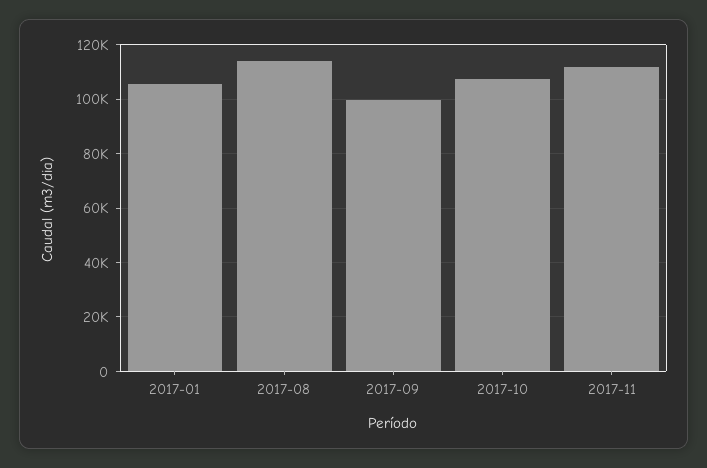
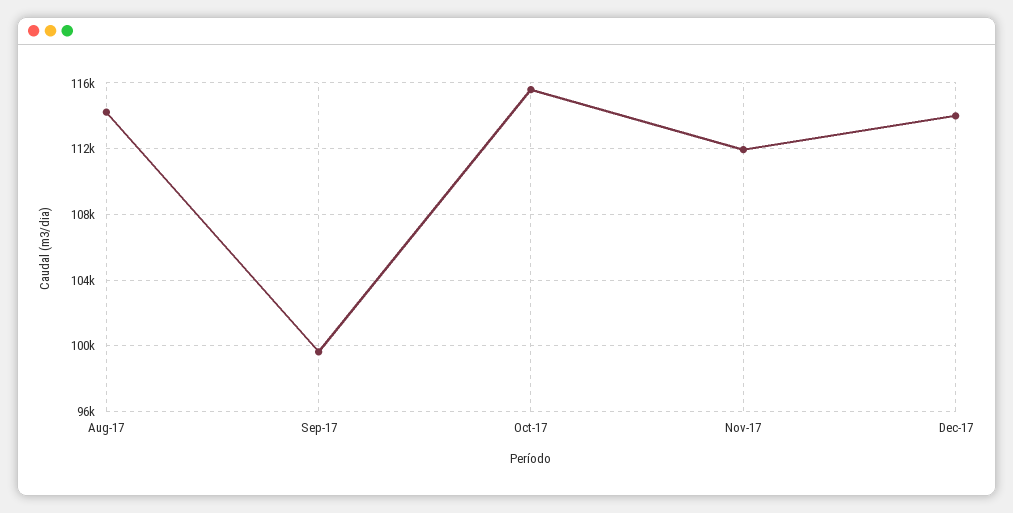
2017-01: 105000 -> none
2017-10: 107500 -> 115500
Dec-17: none -> 114000

